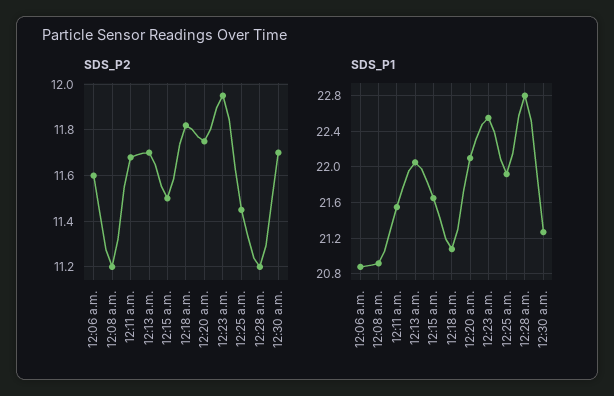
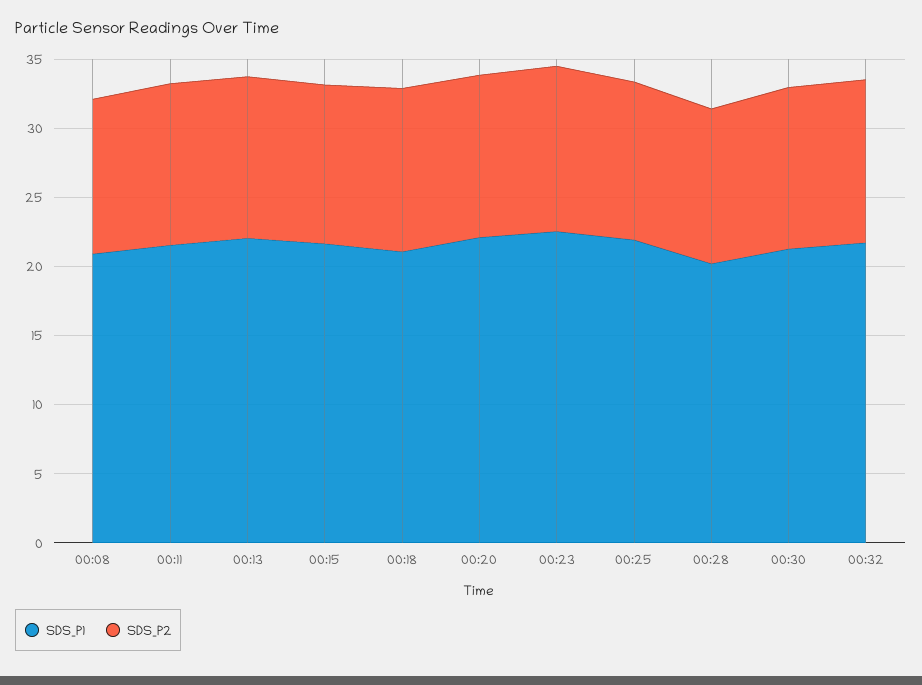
SDS_P2, 12:06 a.m.: 11.6 -> none
SDS_P1, 12:06 a.m.: 20.9 -> none
SDS_P1, 12:28 a.m.: 22.8 -> 20
SDS_P1, 00:32: none -> 22
SDS_P2, 00:32: none -> 12

